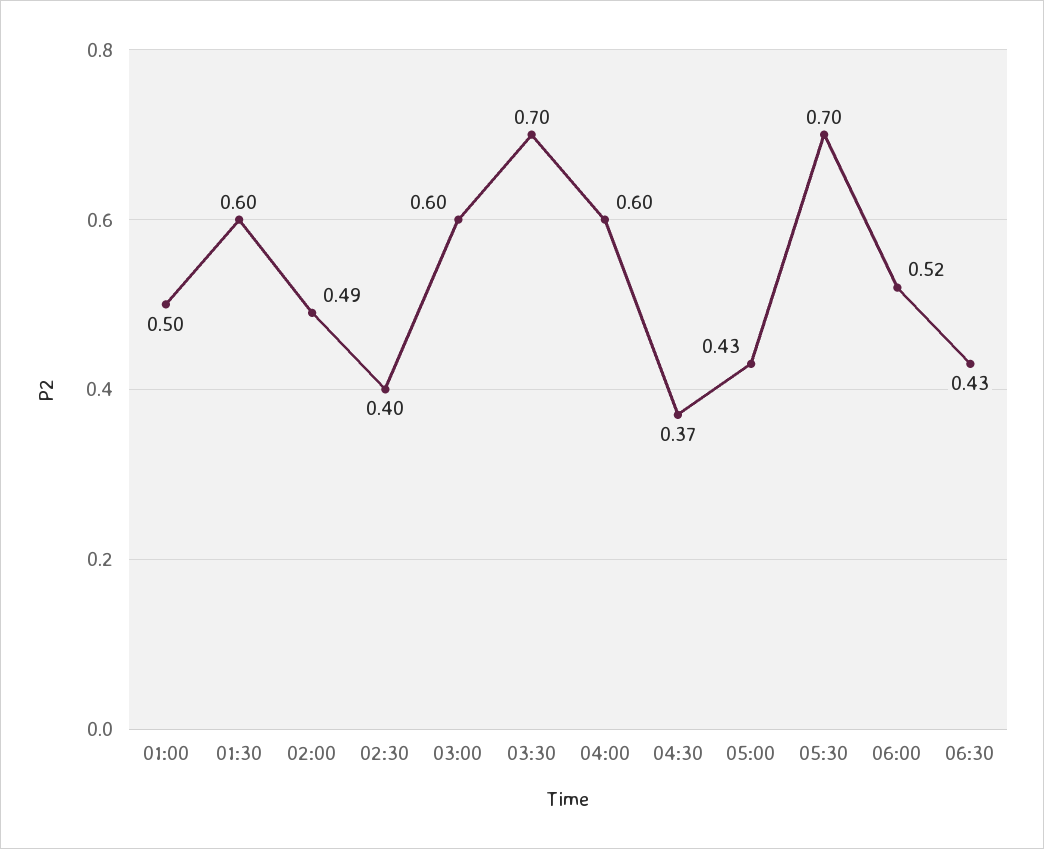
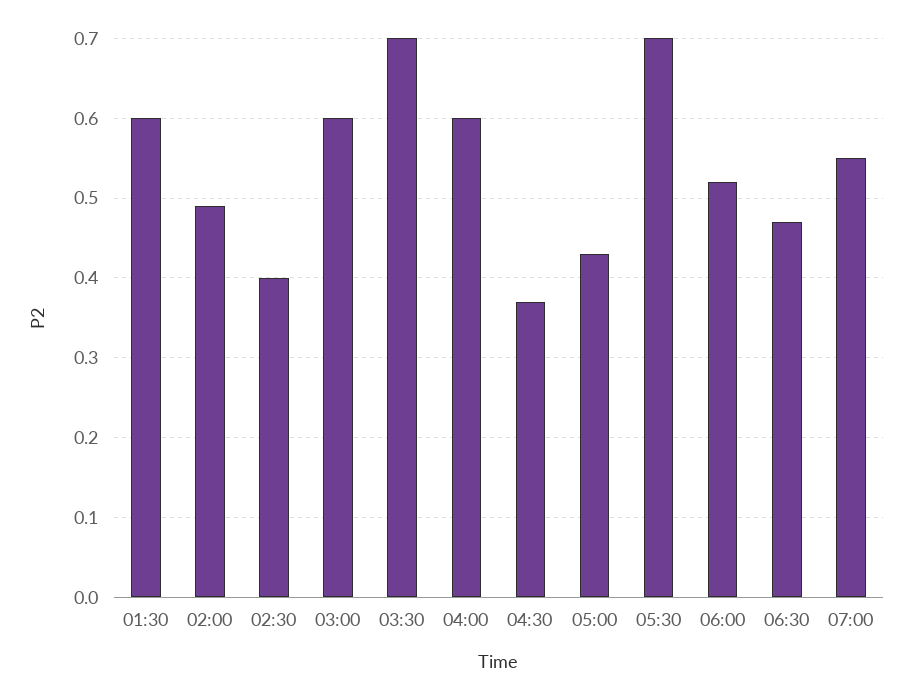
01:00: 0.5 -> none
06:30: 0.43 -> 0.47
07:00: none -> 0.55

